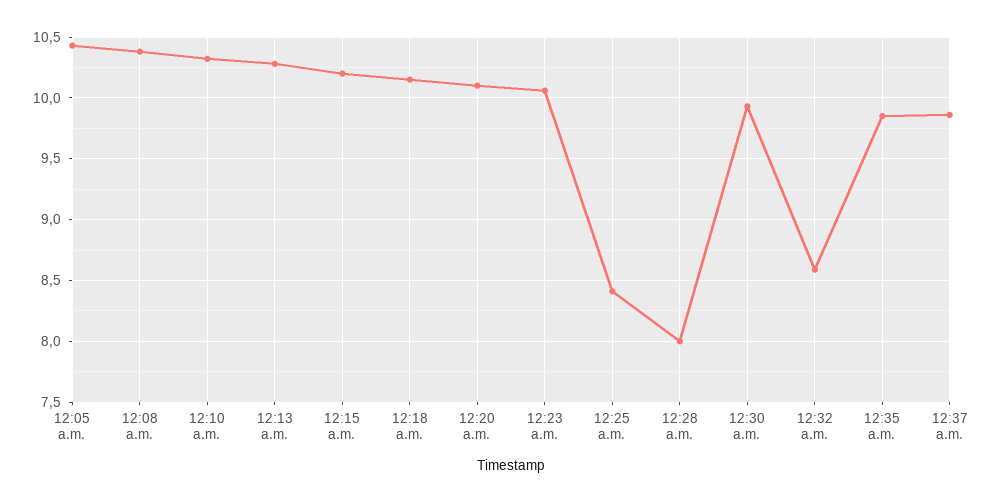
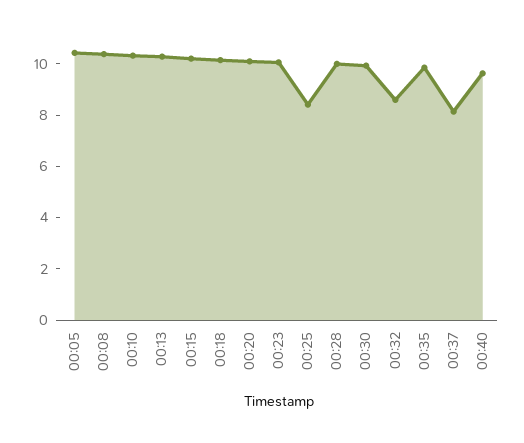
12:28 a.m.: 8 -> 10
12:37 a.m.: 9.85 -> 8
00:40: none -> 9.5

